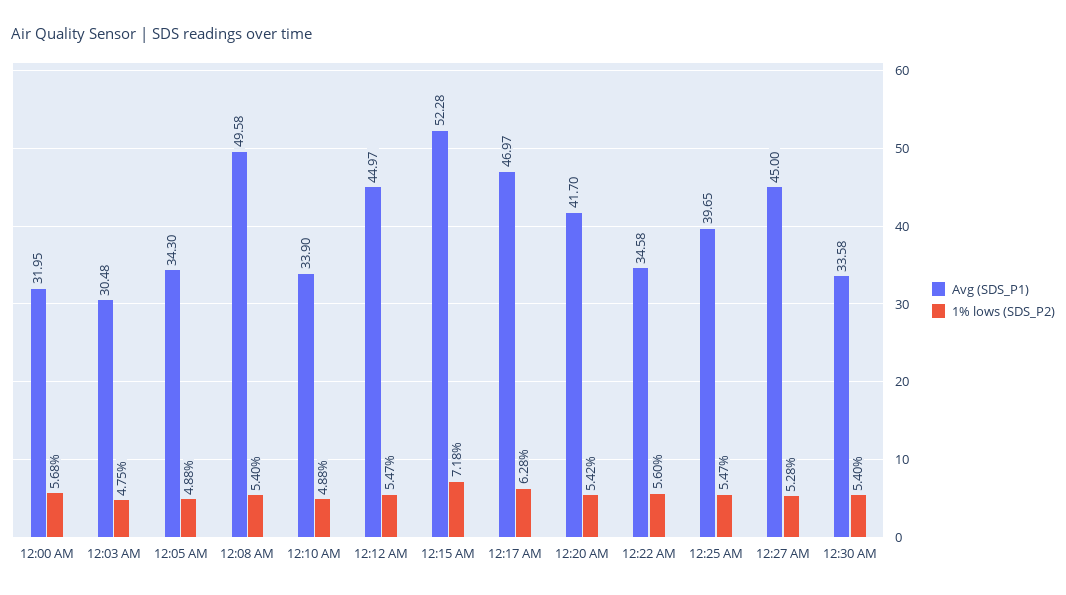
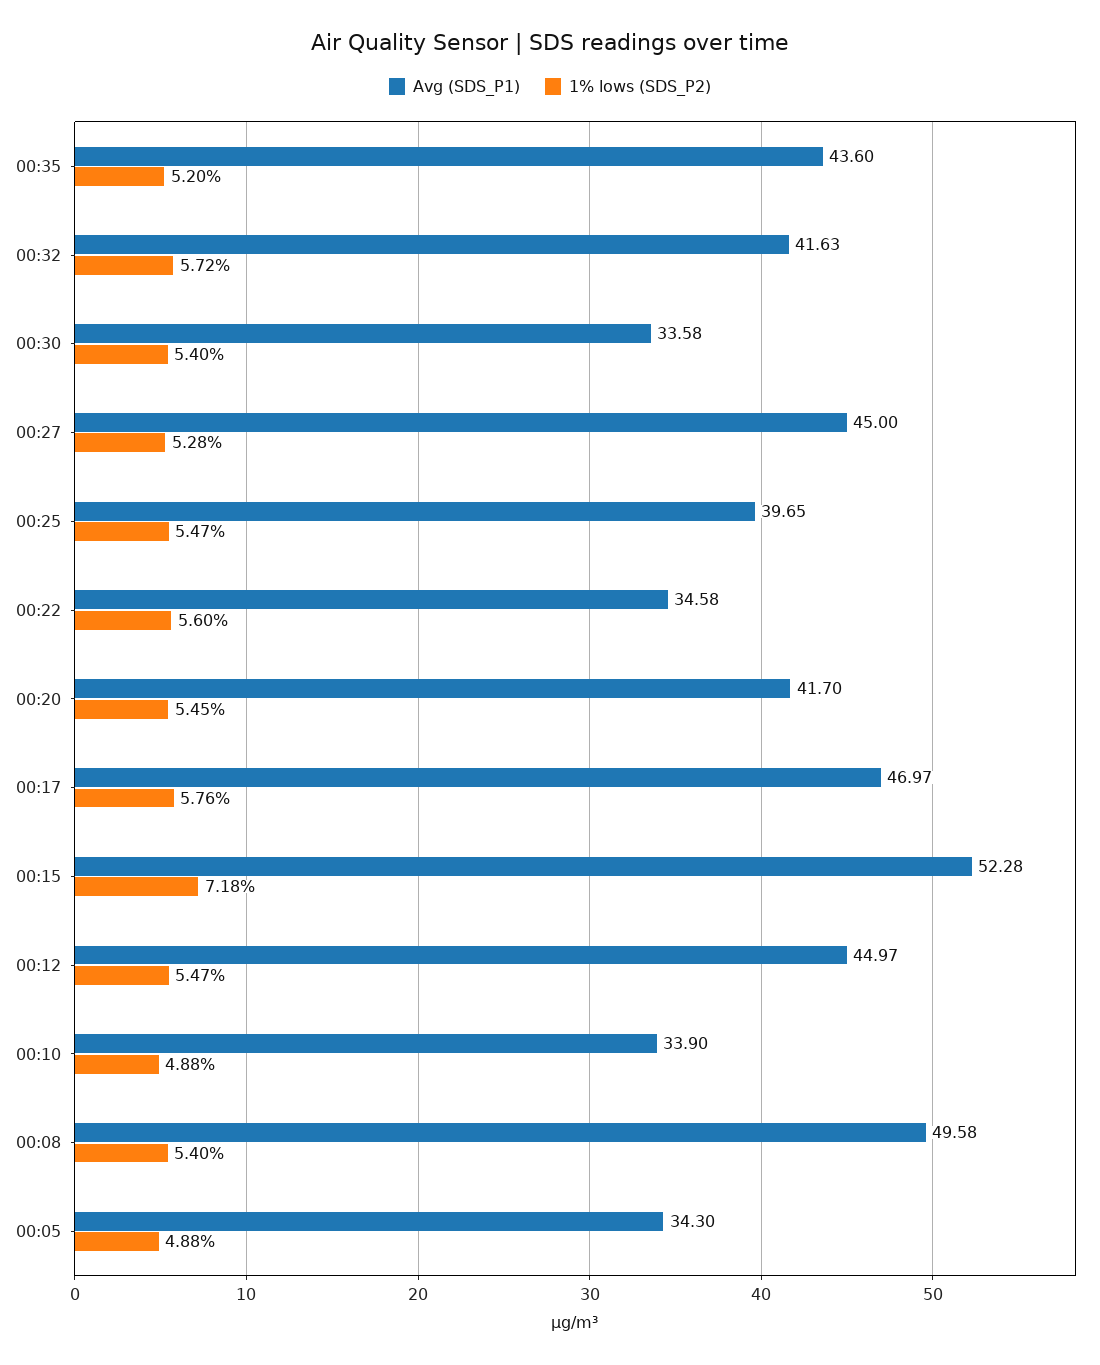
Avg (SDS_P1), 12:00 AM: 31.95 -> none
1% lows (SDS_P2), 12:00 AM: 5.68 -> none
Avg (SDS_P1), 12:03 AM: 30.48 -> none
1% lows (SDS_P2), 12:03 AM: 4.75 -> none
1% lows (SDS_P2), 12:17 AM: 6.28 -> 5.76
1% lows (SDS_P2), 12:20 AM: 5.42 -> 5.45
Avg (SDS_P1), 00:35: none -> 43.6
1% lows (SDS_P2), 00:35: none -> 5.2
Avg (SDS_P1), 00:32: none -> 41.63
1% lows (SDS_P2), 00:32: none -> 5.72

